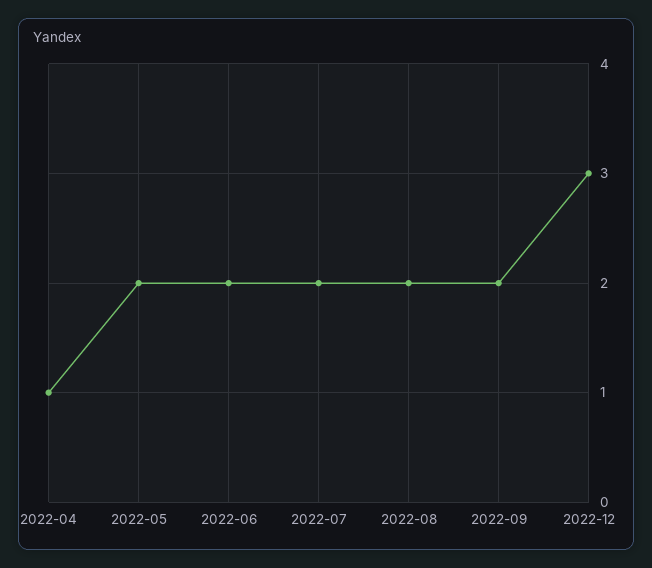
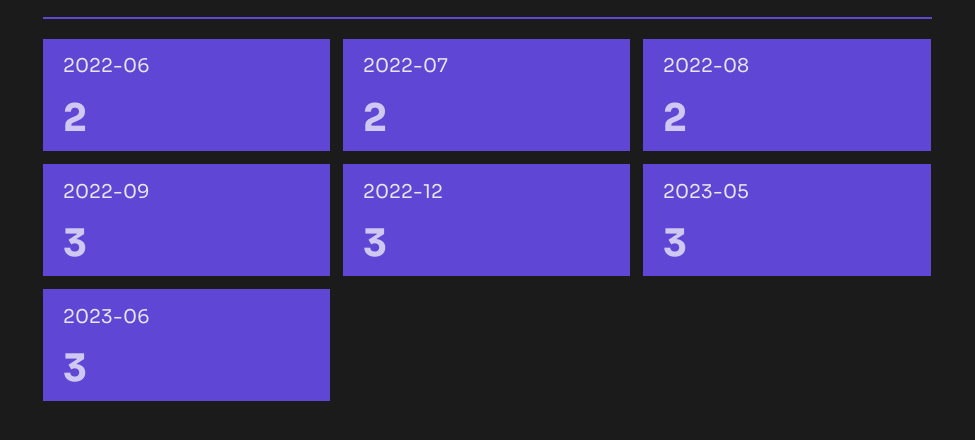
2022-04: 1 -> none
2022-05: 2 -> none
2022-09: 2 -> 3
2023-05: none -> 3
2023-06: none -> 3

